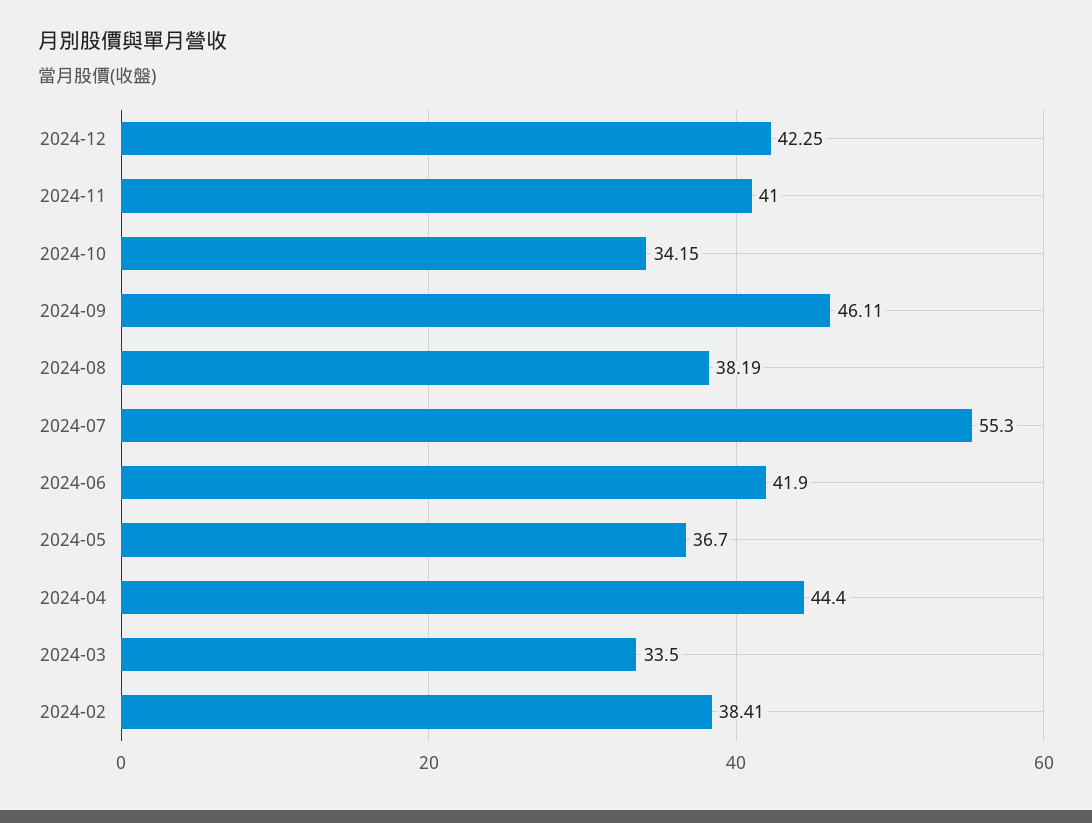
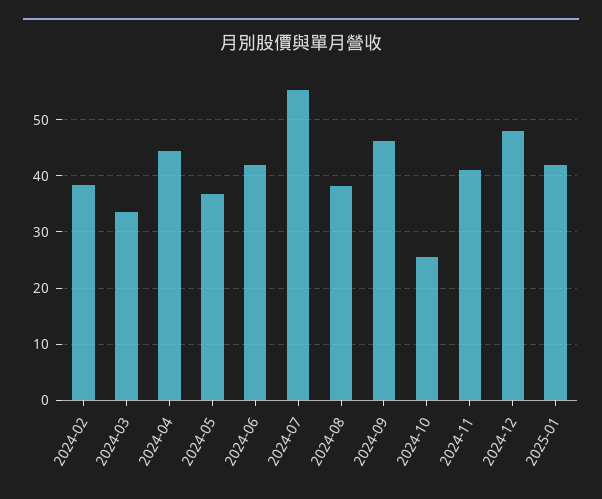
2024-12: 42.25 -> 48
2024-10: 34.15 -> 26
2025-01: none -> 42

